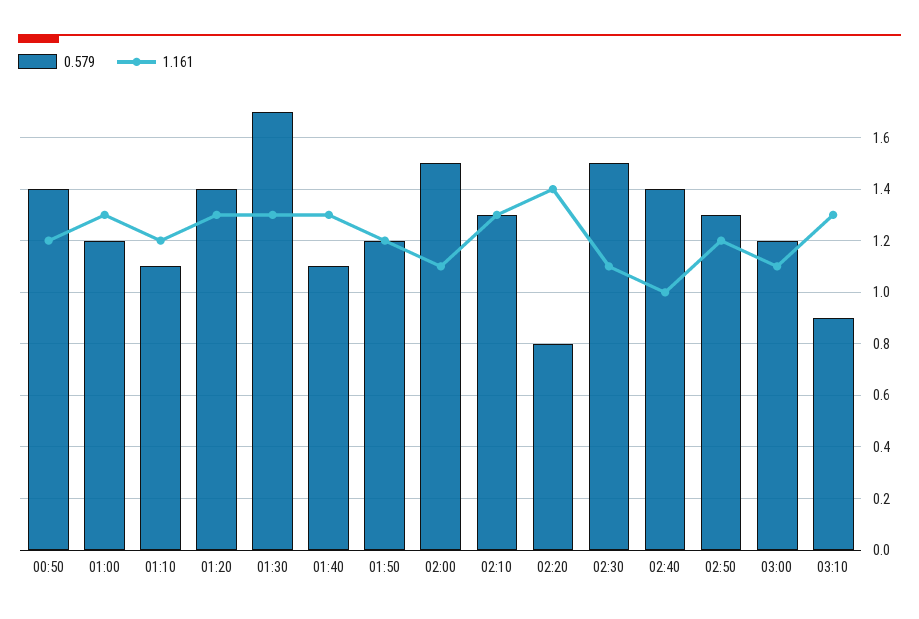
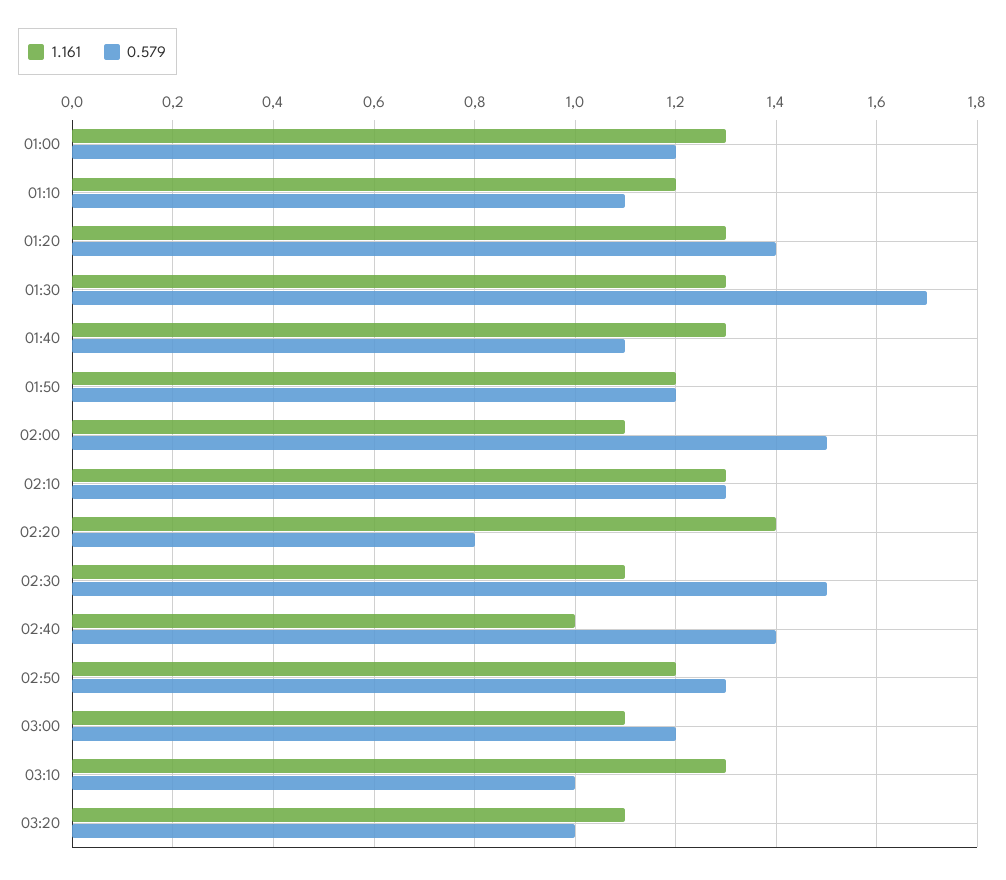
0.579, 00:50: 1.4 -> none
1.161, 00:50: 1.2 -> none
0.579, 03:10: 0.9 -> 1
1.161, 03:20: none -> 1.1
0.579, 03:20: none -> 1

